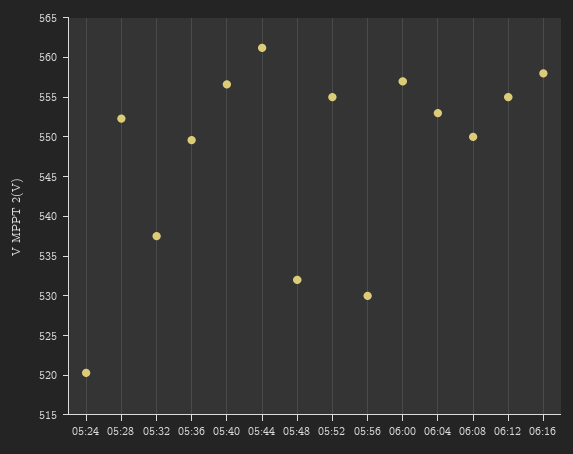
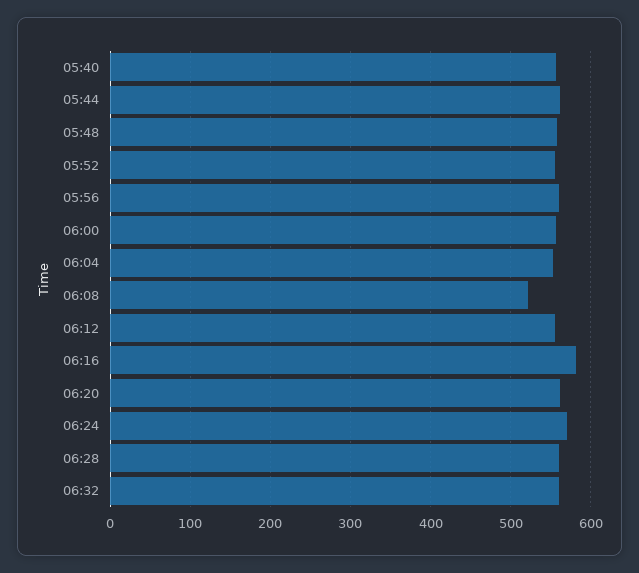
05:24: 520 -> none
05:28: 552.5 -> none
05:32: 537.5 -> none
05:36: 550 -> none
05:48: 532.5 -> 560
05:56: 530 -> 560
06:08: 550 -> 520
06:16: 557.5 -> 580
06:20: none -> 560
06:24: none -> 570
06:28: none -> 560
06:32: none -> 560

